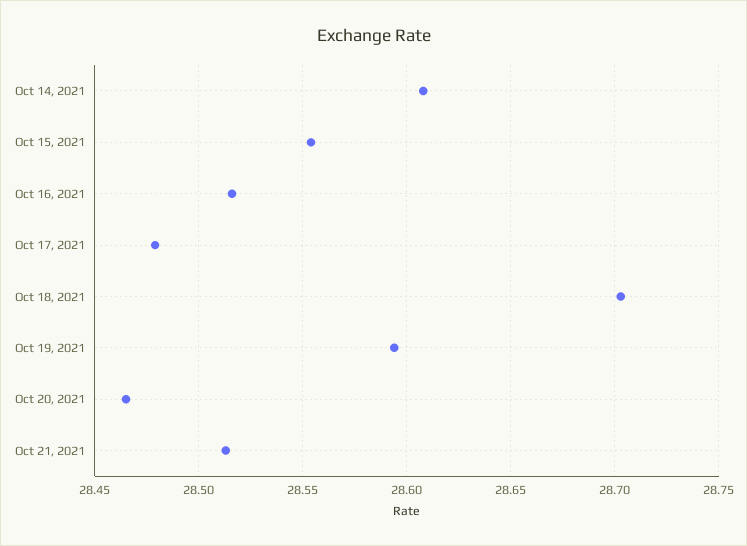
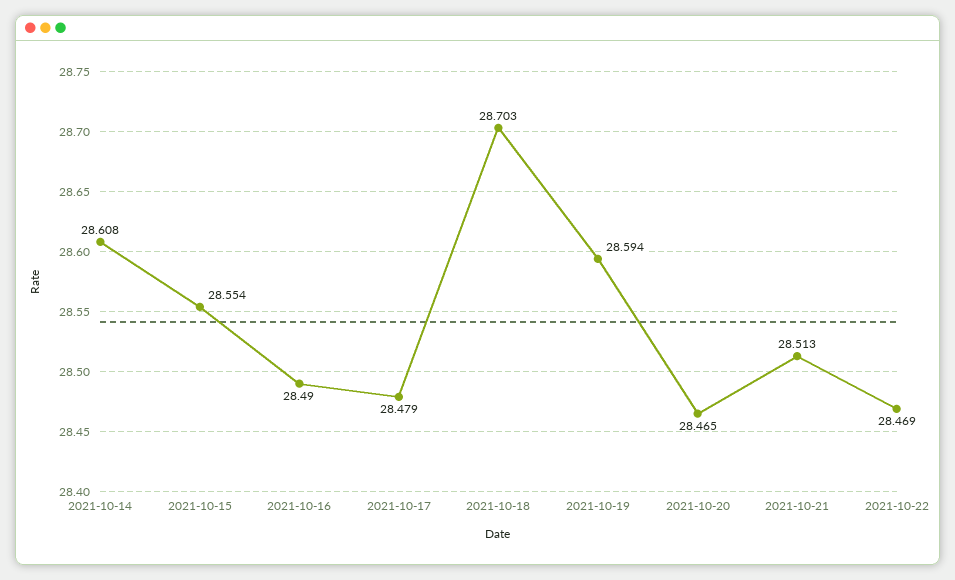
Oct 16, 2021: 28.515 -> 28.49
2021-10-22: none -> 28.469

